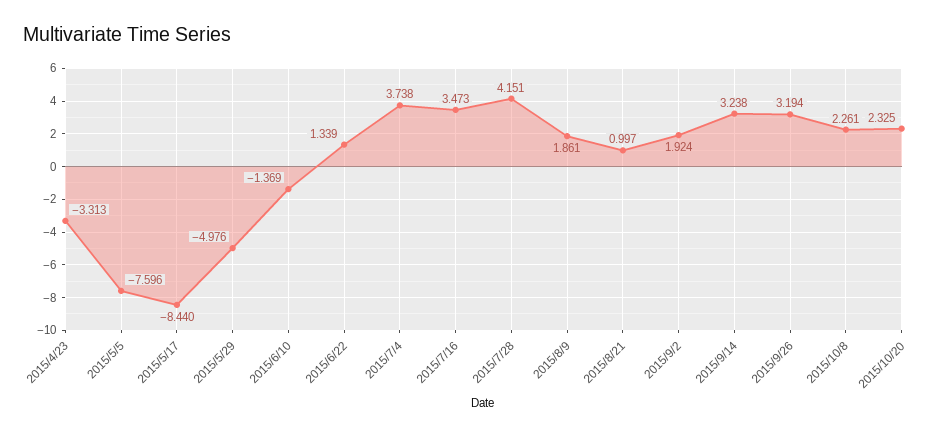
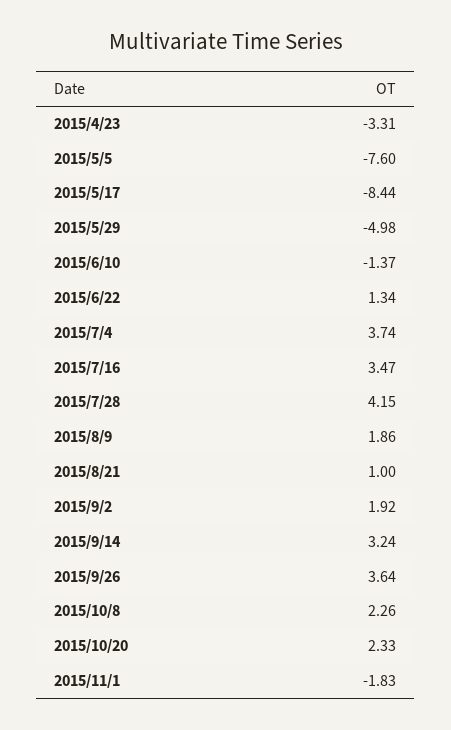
2015/9/26: 3.194 -> 3.64
2015/11/1: none -> -1.83

